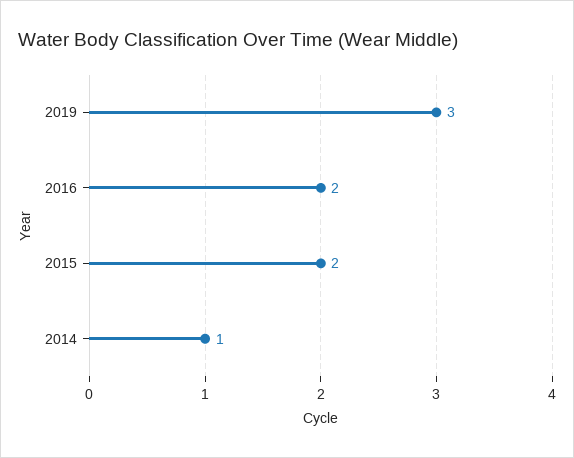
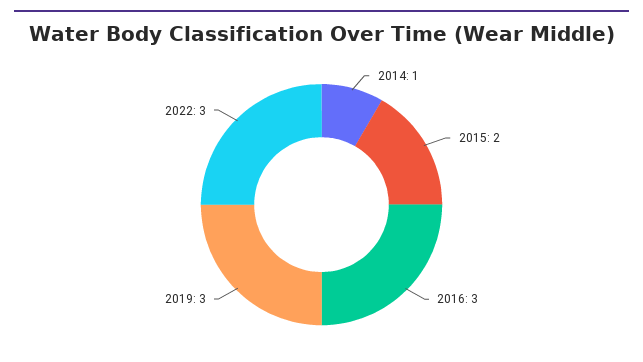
2016: 2 -> 3
2022: none -> 3

